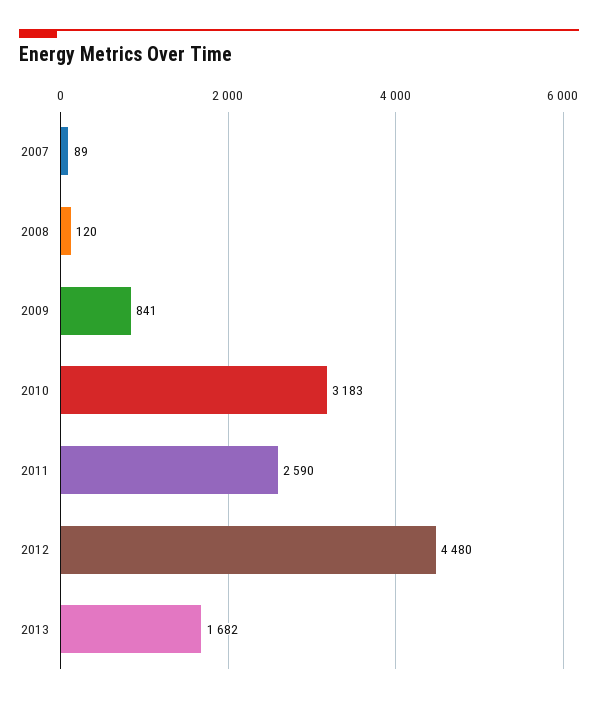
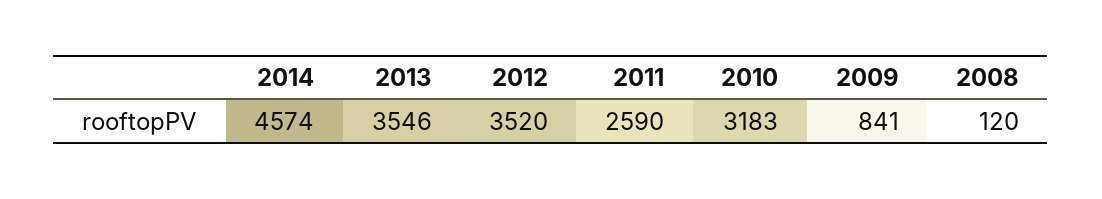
2007: 89 -> none
2012: 4480 -> 3520
2013: 1682 -> 3546
2014: none -> 4574

